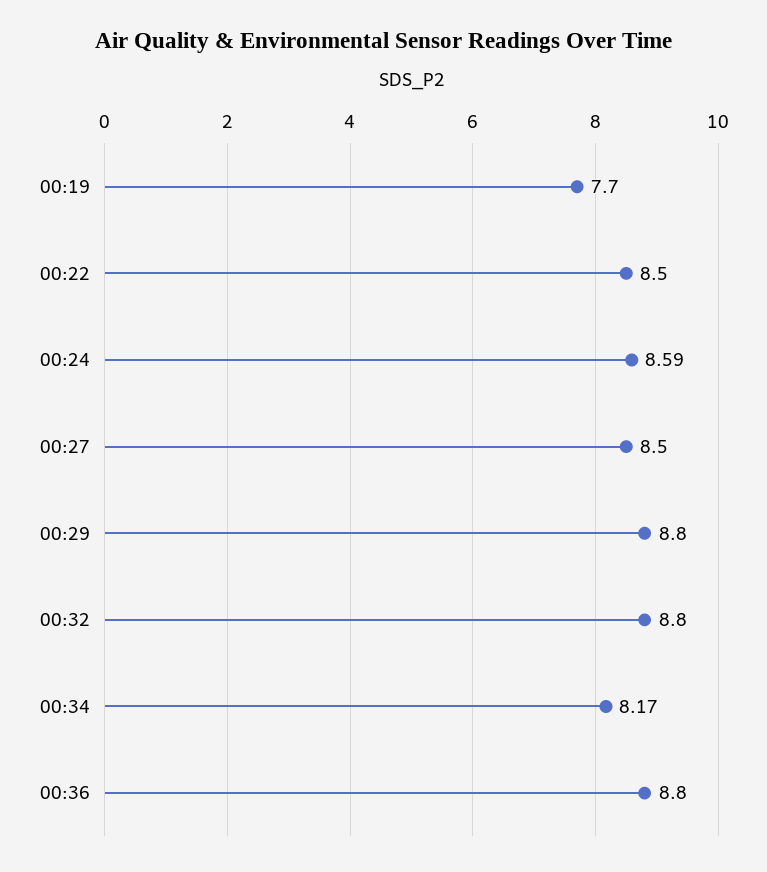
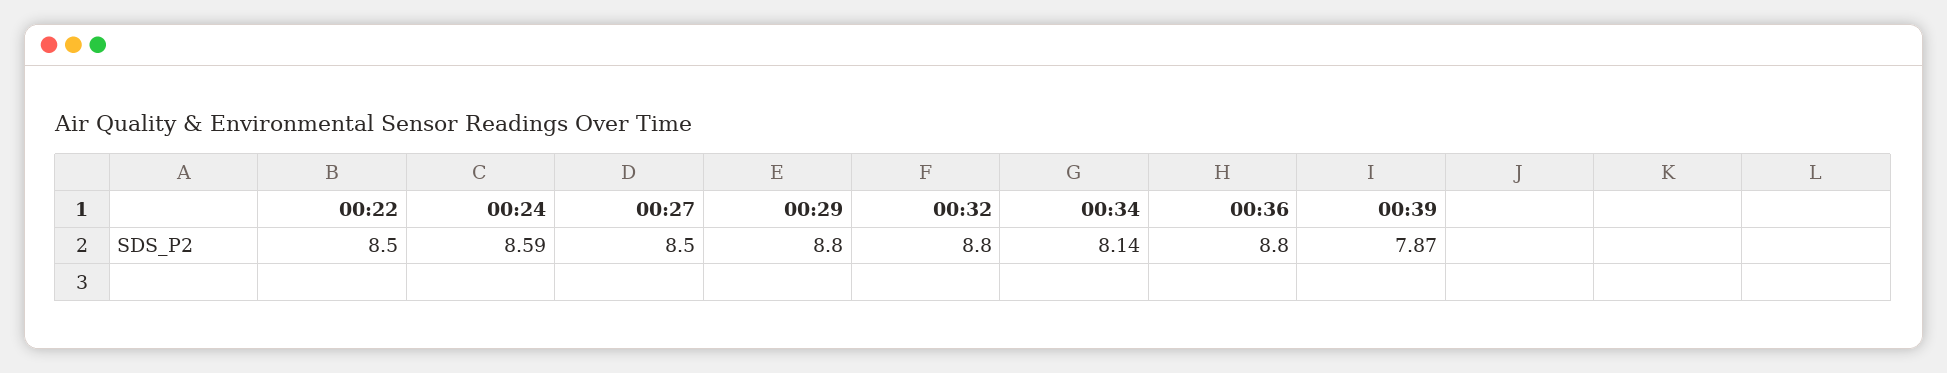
00:19: 7.7 -> none
00:34: 8.17 -> 8.14
00:39: none -> 7.87

